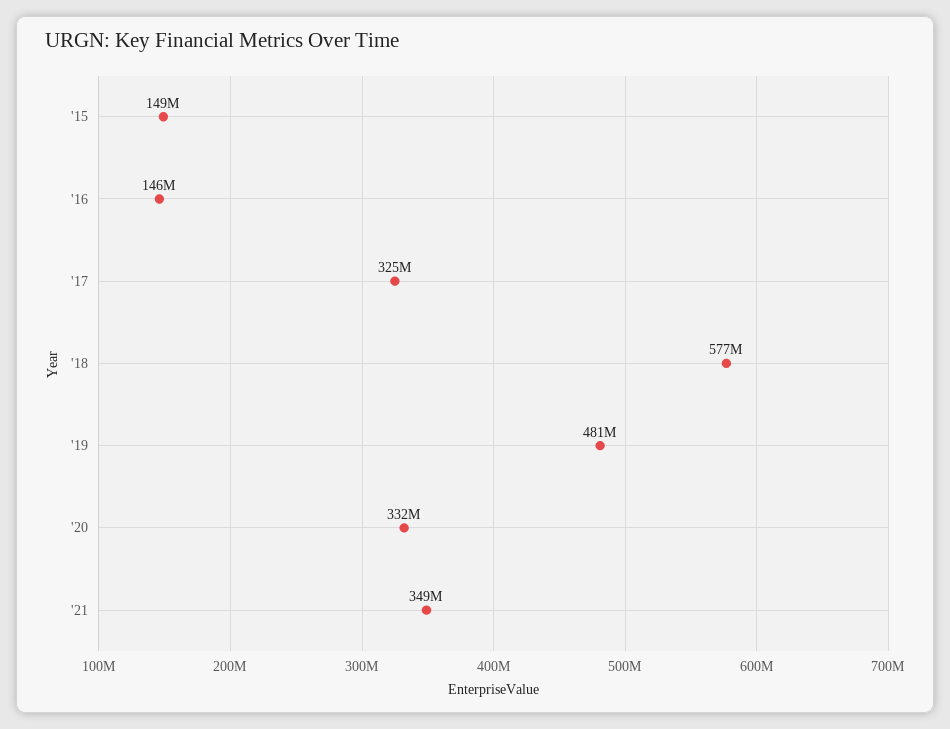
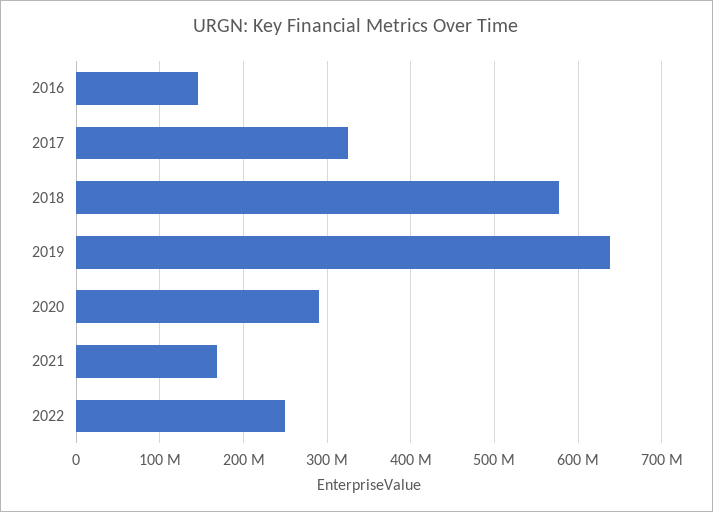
'15: 149000000 -> none
'19: 481000000 -> 640000000
'20: 332000000 -> 290000000
'21: 349000000 -> 170000000
2022: none -> 250000000

